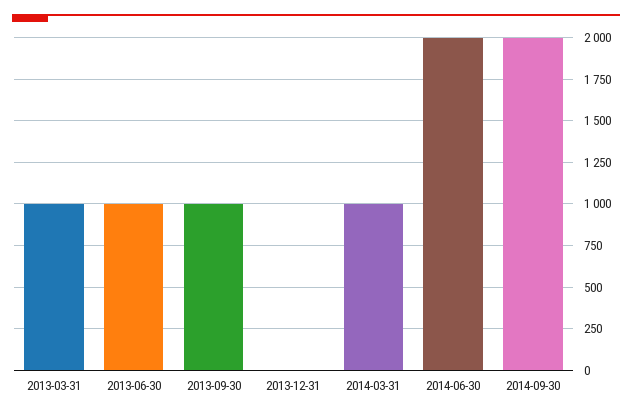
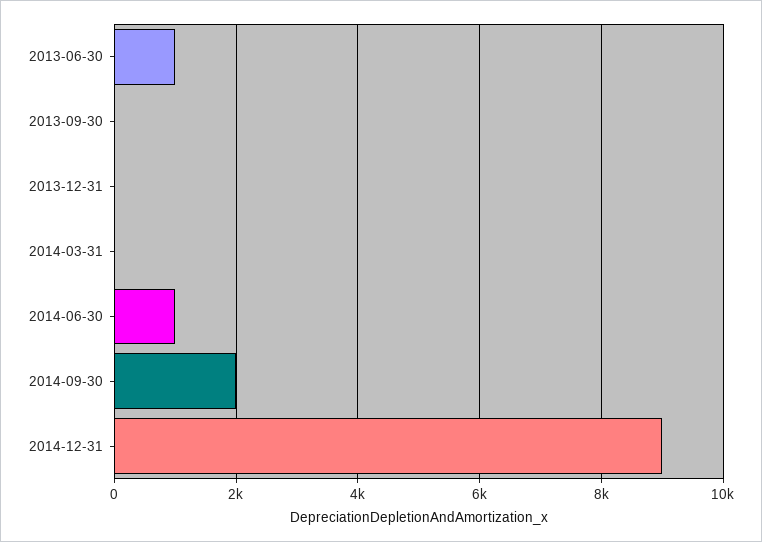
2013-03-31: 1000 -> none
2013-09-30: 1000 -> 0
2014-03-31: 1000 -> 0
2014-06-30: 2000 -> 1000
2014-12-31: none -> 9000

